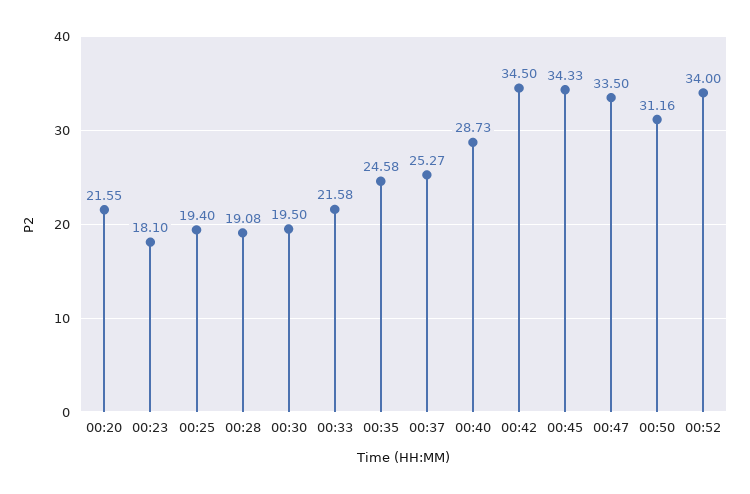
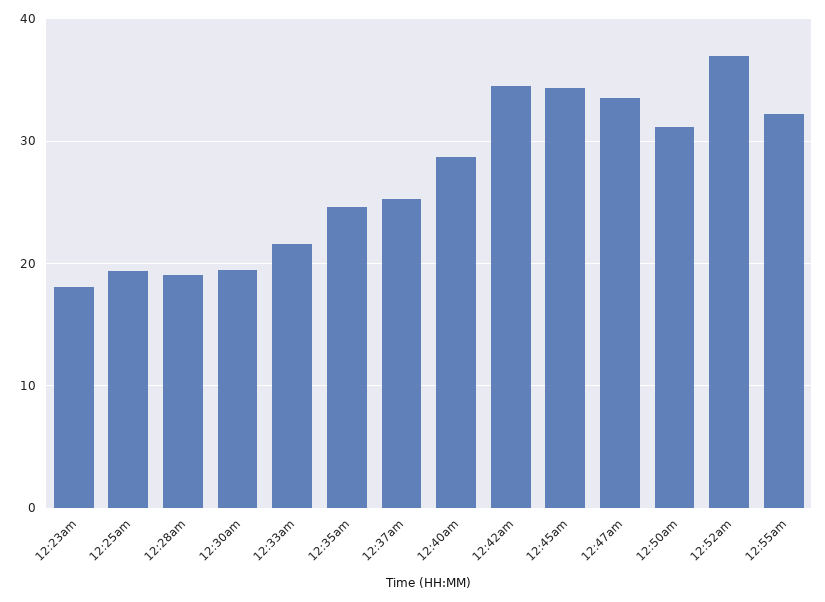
00:20: 21.55 -> none
00:52: 34 -> 37
12:55am: none -> 32

